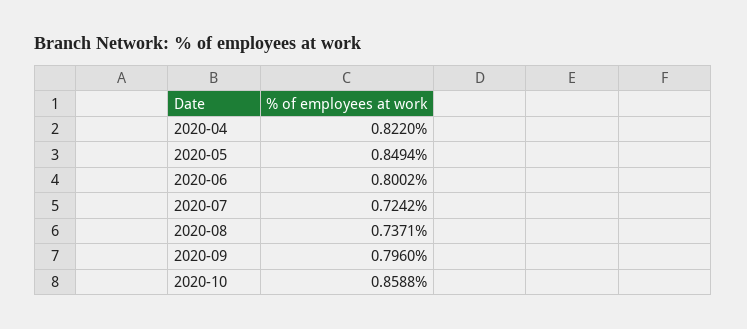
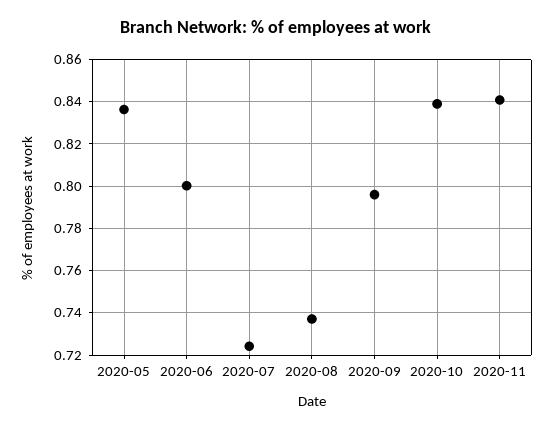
2020-04: 0.822 -> none
2020-05: 0.8494 -> 0.835
2020-10: 0.8588 -> 0.84
2020-11: none -> 0.84

